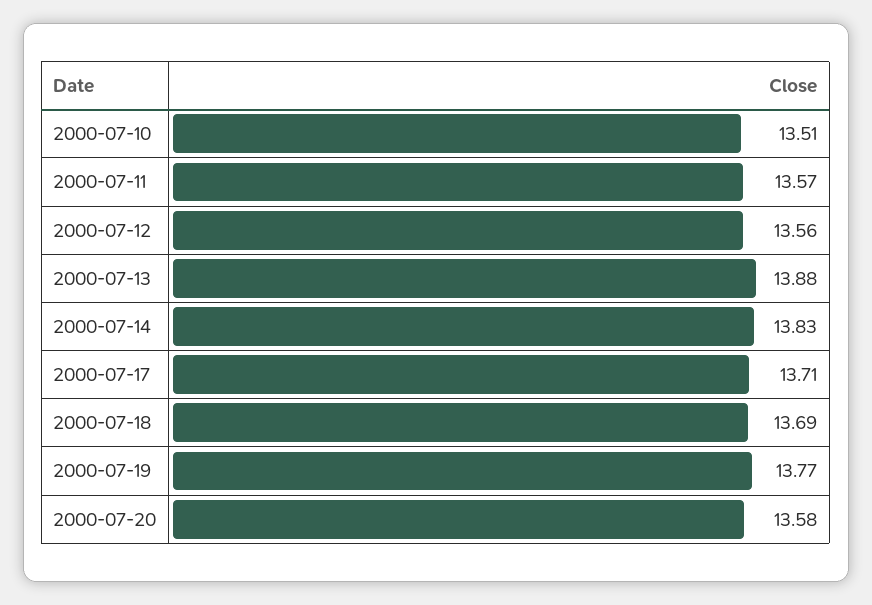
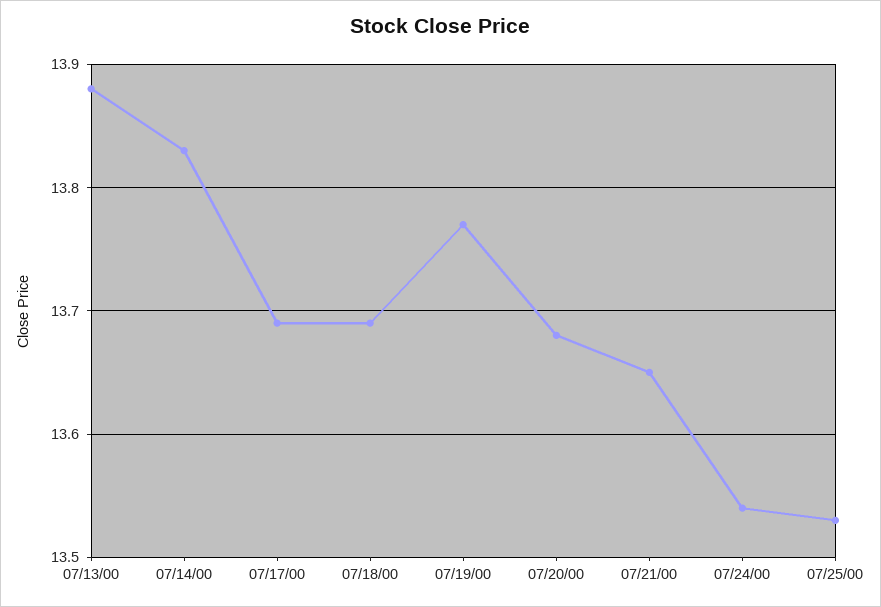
2000-07-10: 13.51 -> none
2000-07-11: 13.57 -> none
2000-07-12: 13.56 -> none
2000-07-17: 13.71 -> 13.69
2000-07-20: 13.58 -> 13.68
07/21/00: none -> 13.65
07/24/00: none -> 13.54
07/25/00: none -> 13.53

